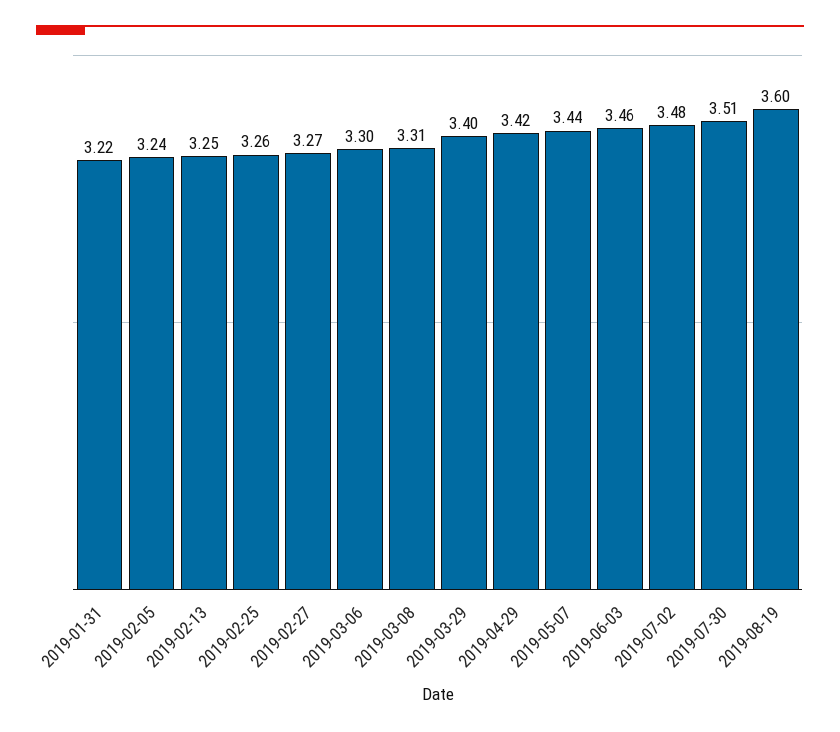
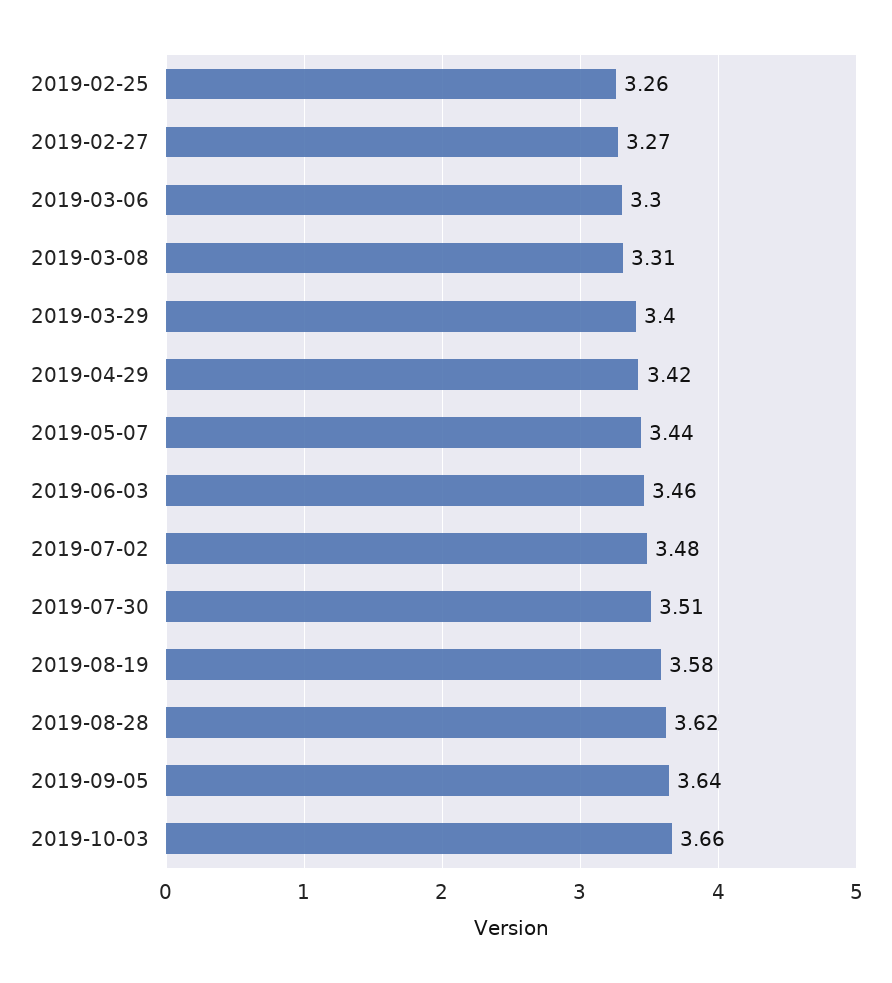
2019-01-31: 3.22 -> none
2019-02-05: 3.24 -> none
2019-02-13: 3.25 -> none
2019-08-19: 3.6 -> 3.58
2019-08-28: none -> 3.62
2019-09-05: none -> 3.64
2019-10-03: none -> 3.66

